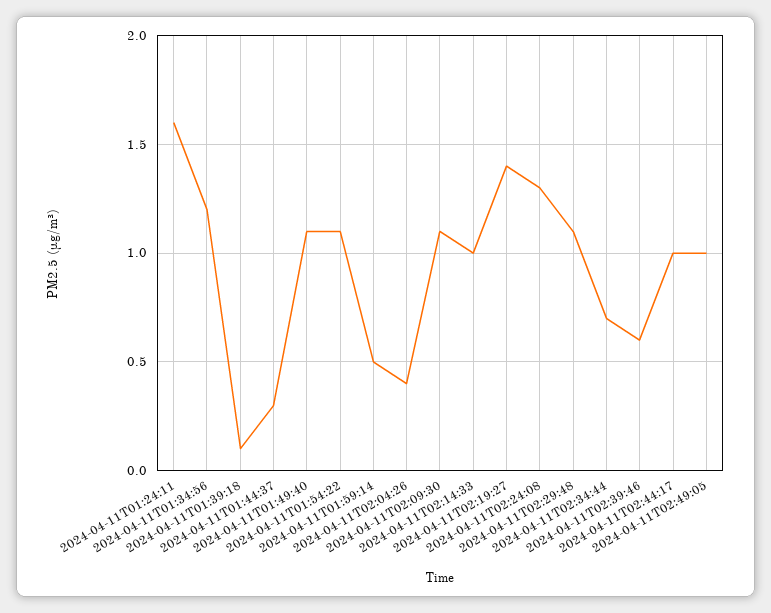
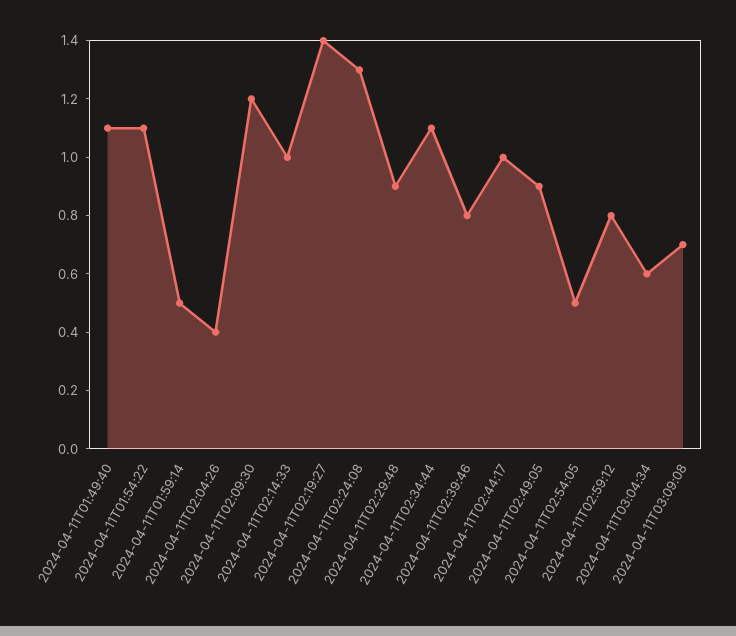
2024-04-11T01:24:11: 1.6 -> none
2024-04-11T01:34:56: 1.2 -> none
2024-04-11T01:39:18: 0.1 -> none
2024-04-11T01:44:37: 0.3 -> none
2024-04-11T02:09:30: 1.1 -> 1.2
2024-04-11T02:29:48: 1.1 -> 0.9
2024-04-11T02:34:44: 0.7 -> 1.1
2024-04-11T02:39:46: 0.6 -> 0.8
2024-04-11T02:49:05: 1 -> 0.9
2024-04-11T02:54:05: none -> 0.5
2024-04-11T02:59:12: none -> 0.8
2024-04-11T03:04:34: none -> 0.6
2024-04-11T03:09:08: none -> 0.7

